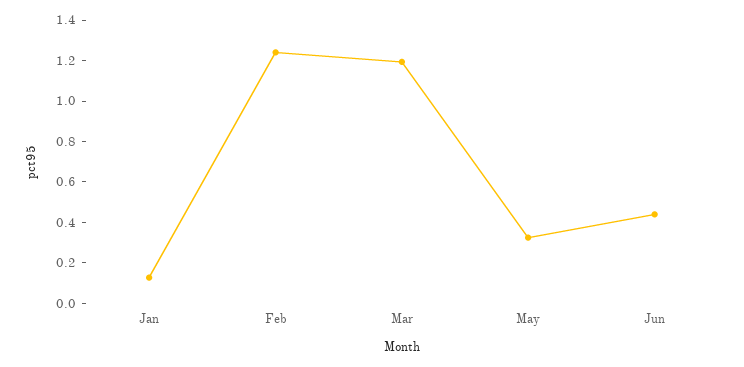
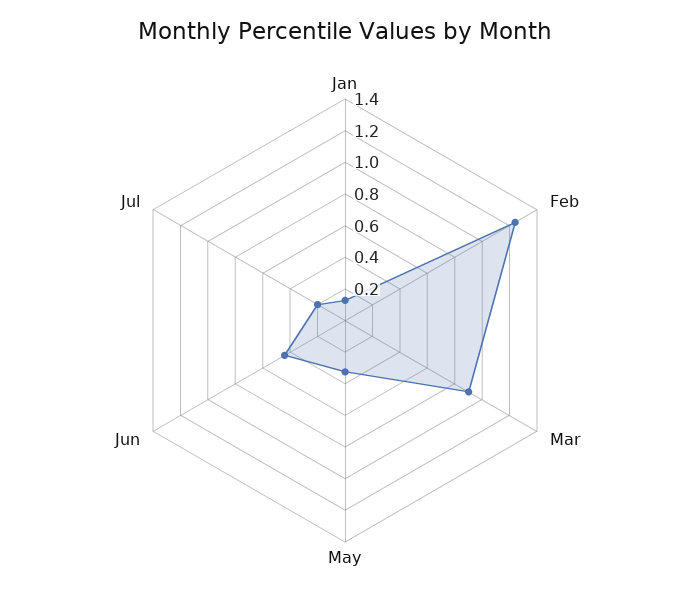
Mar: 1.2 -> 0.9
Jul: none -> 0.2

